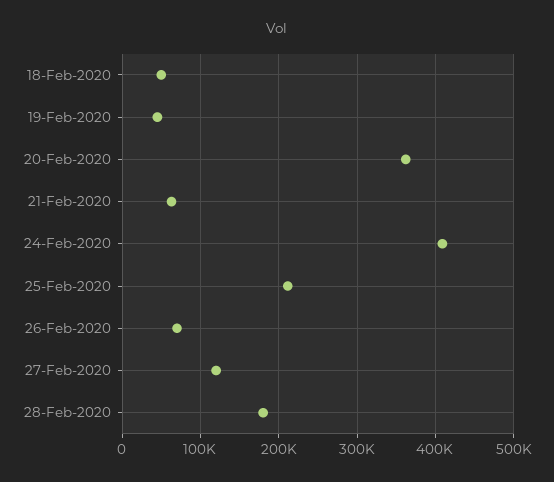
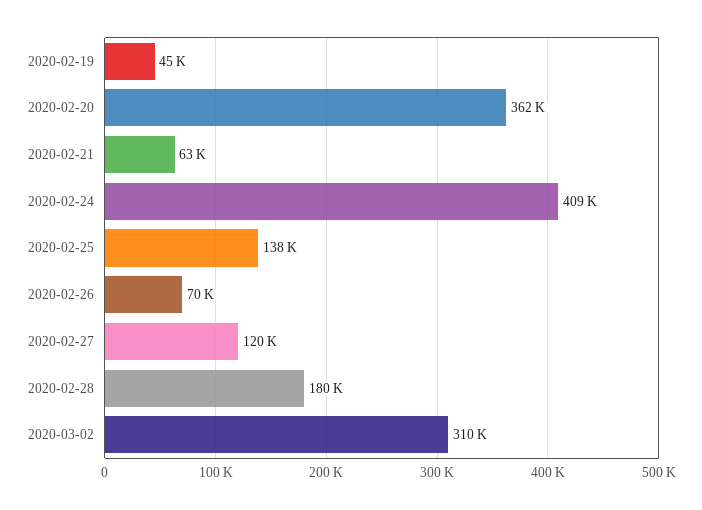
18-Feb-2020: 50000 -> none
25-Feb-2020: 210000 -> 138000
2020-03-02: none -> 310000

